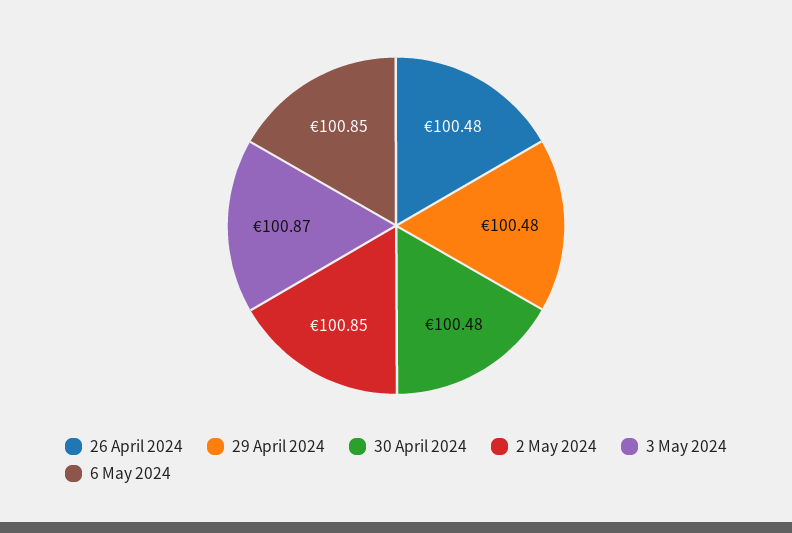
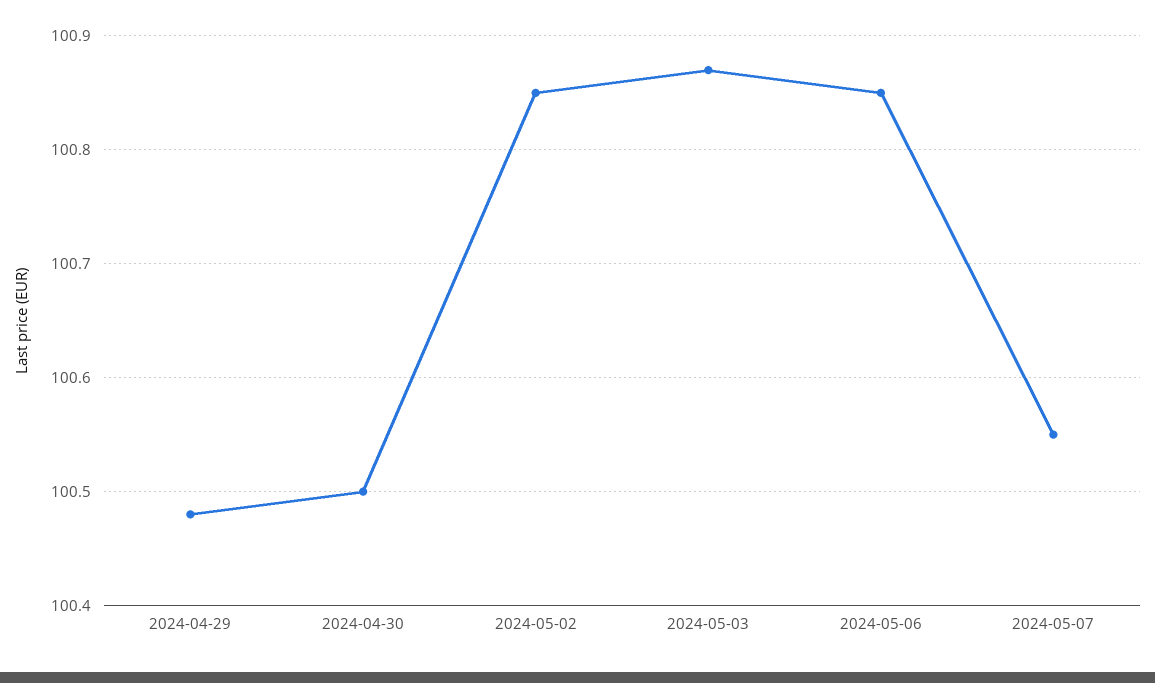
26 April 2024: 100.48 -> none
30 April 2024: 100.48 -> 100.5
2024-05-07: none -> 100.55

